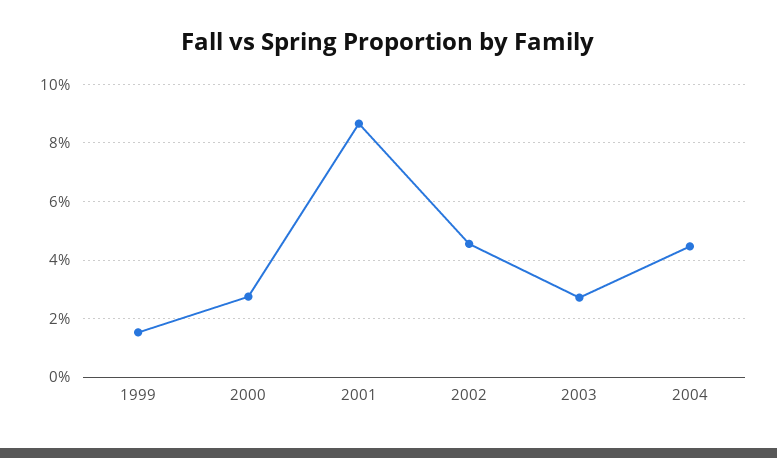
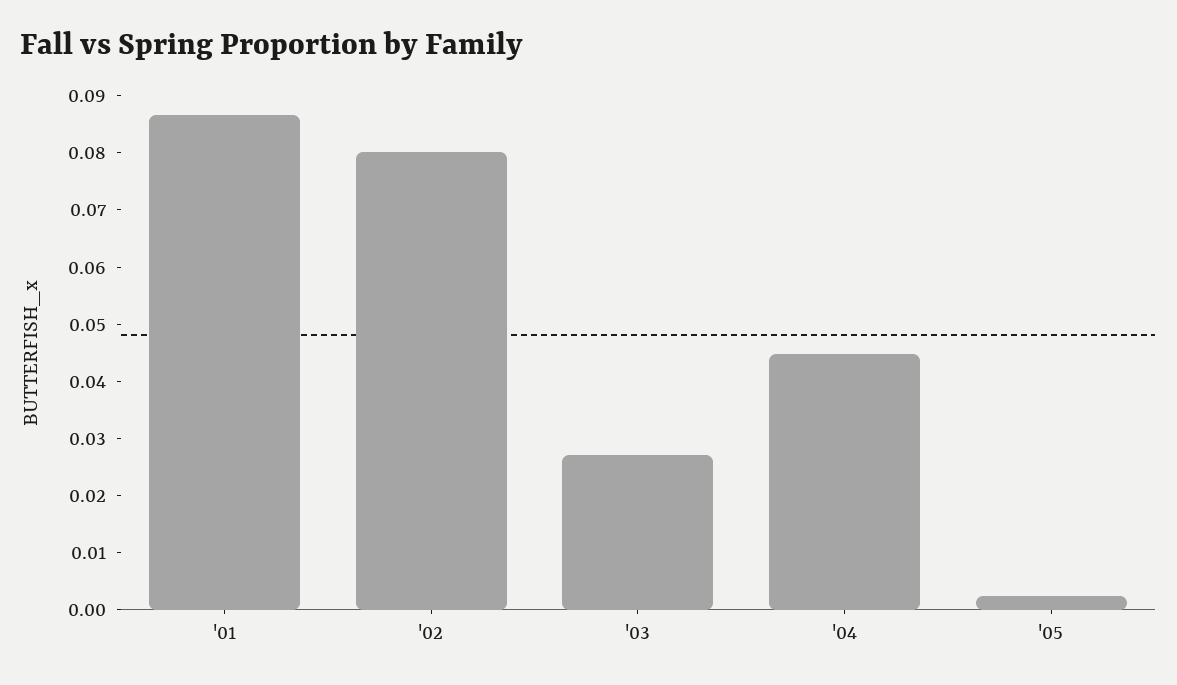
1999: 0.015 -> none
2000: 0.0275 -> none
2002: 0.045 -> 0.08
'05: none -> 0.002

